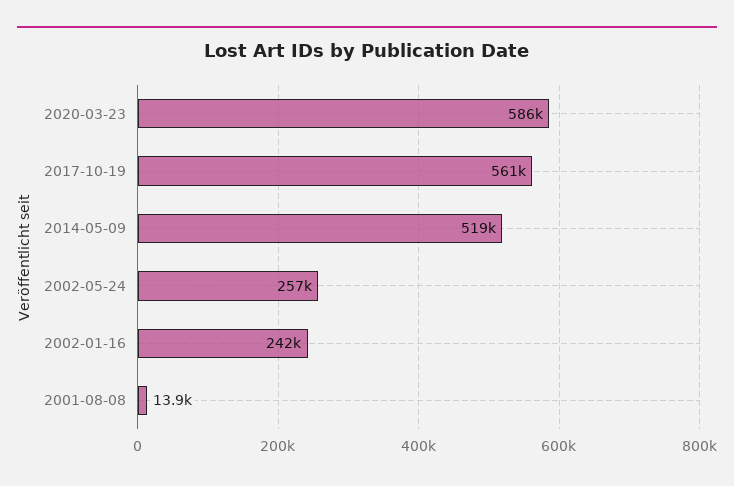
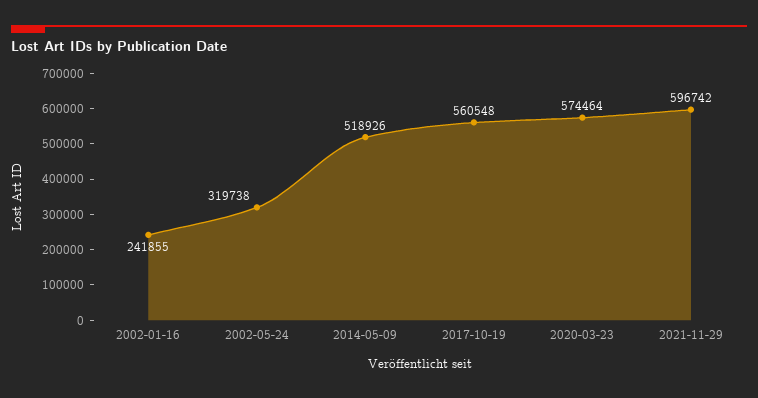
2020-03-23: 586000 -> 574464
2002-05-24: 257000 -> 319738
2001-08-08: 13900 -> none
2021-11-29: none -> 596742

